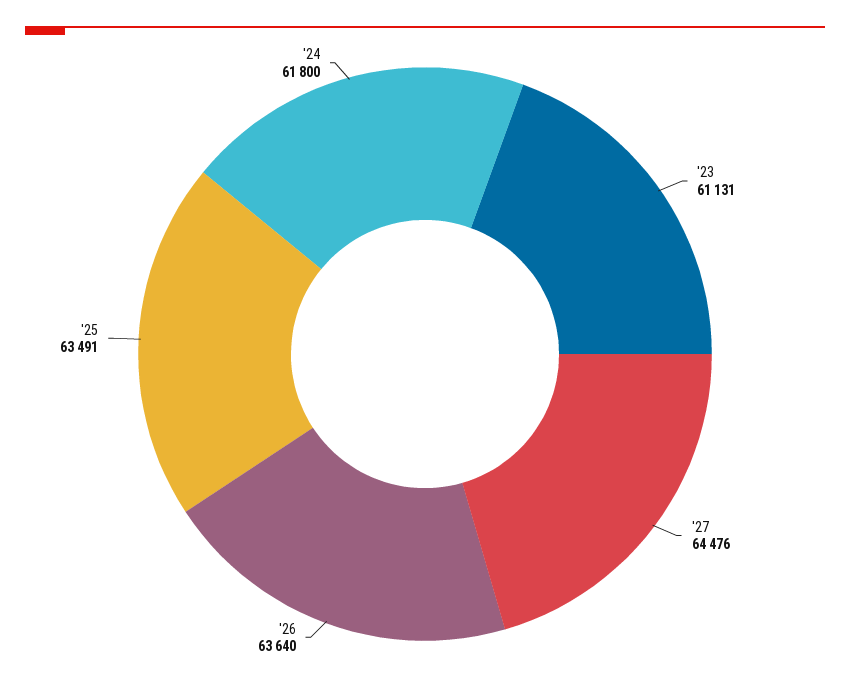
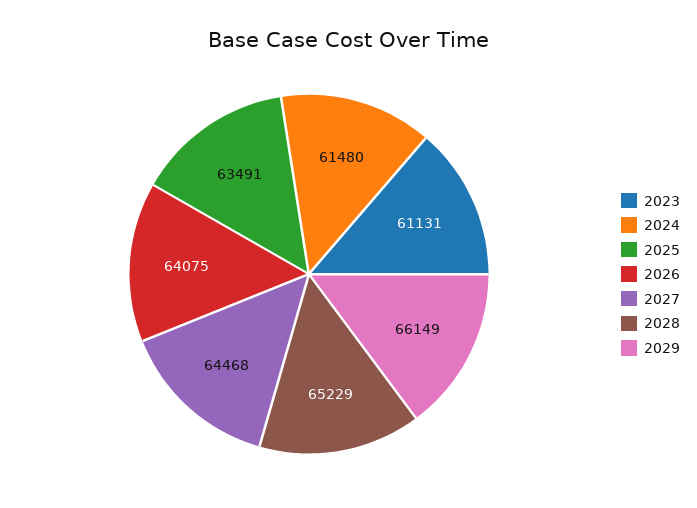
'27: 64476 -> 64468
'26: 63640 -> 64075
'24: 61800 -> 61480
2028: none -> 65229
2029: none -> 66149

